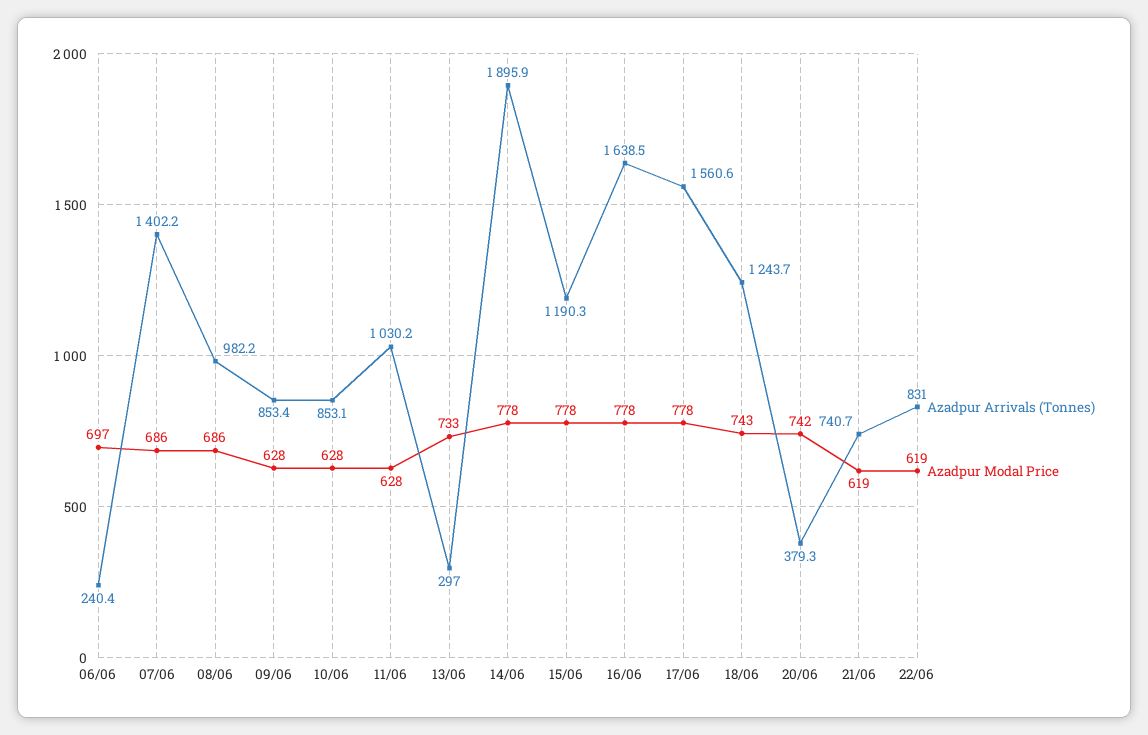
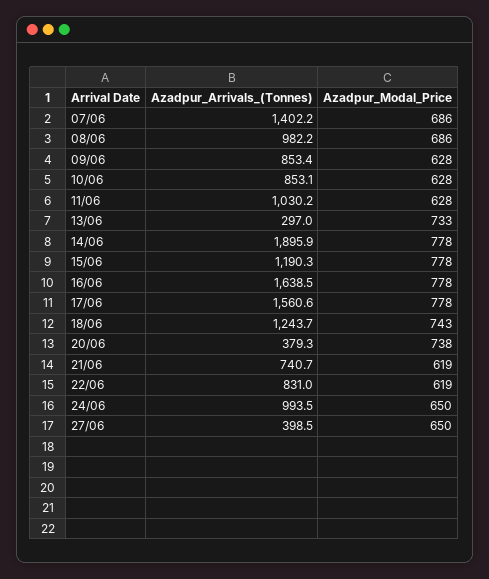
Azadpur Arrivals (Tonnes), 06/06: 240.4 -> none
Azadpur Modal Price, 06/06: 697 -> none
Azadpur Modal Price, 20/06: 742 -> 738
Azadpur Arrivals (Tonnes), 24/06: none -> 993.5
Azadpur Modal Price, 24/06: none -> 650
Azadpur Arrivals (Tonnes), 27/06: none -> 398.5
Azadpur Modal Price, 27/06: none -> 650

